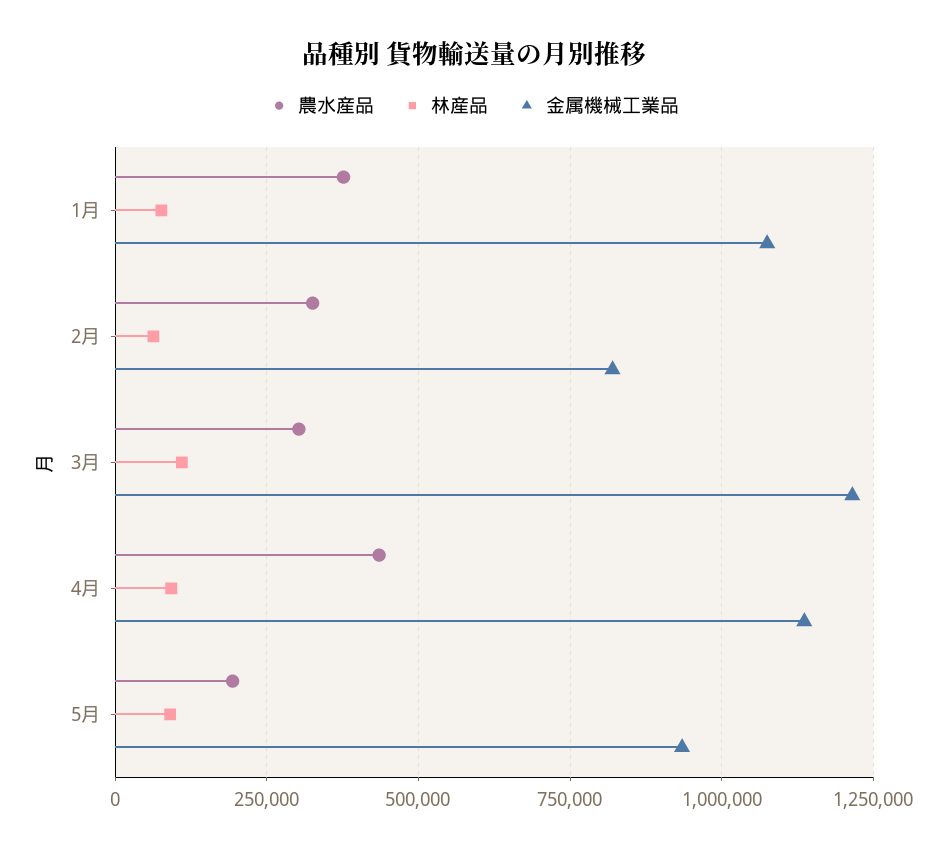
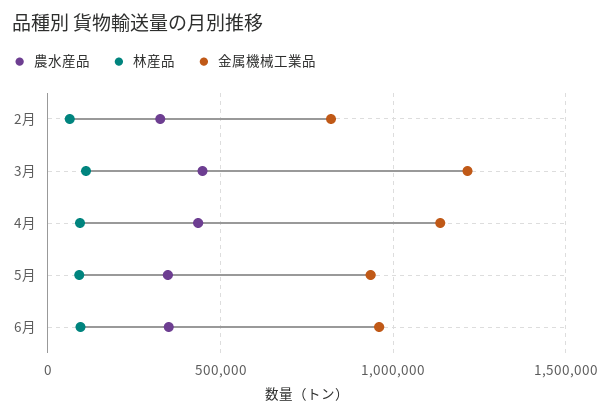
農水産品, 1月: 375000 -> none
林産品, 1月: 75000 -> none
金属機械工業品, 1月: 1075000 -> none
農水産品, 3月: 300000 -> 450000
農水産品, 5月: 200000 -> 350000
農水産品, 6月: none -> 350000
林産品, 6月: none -> 100000
金属機械工業品, 6月: none -> 950000

